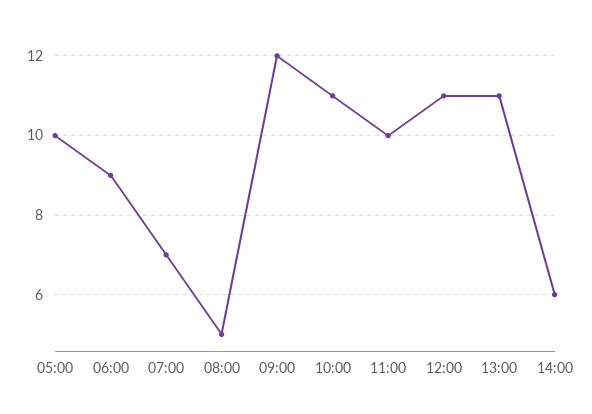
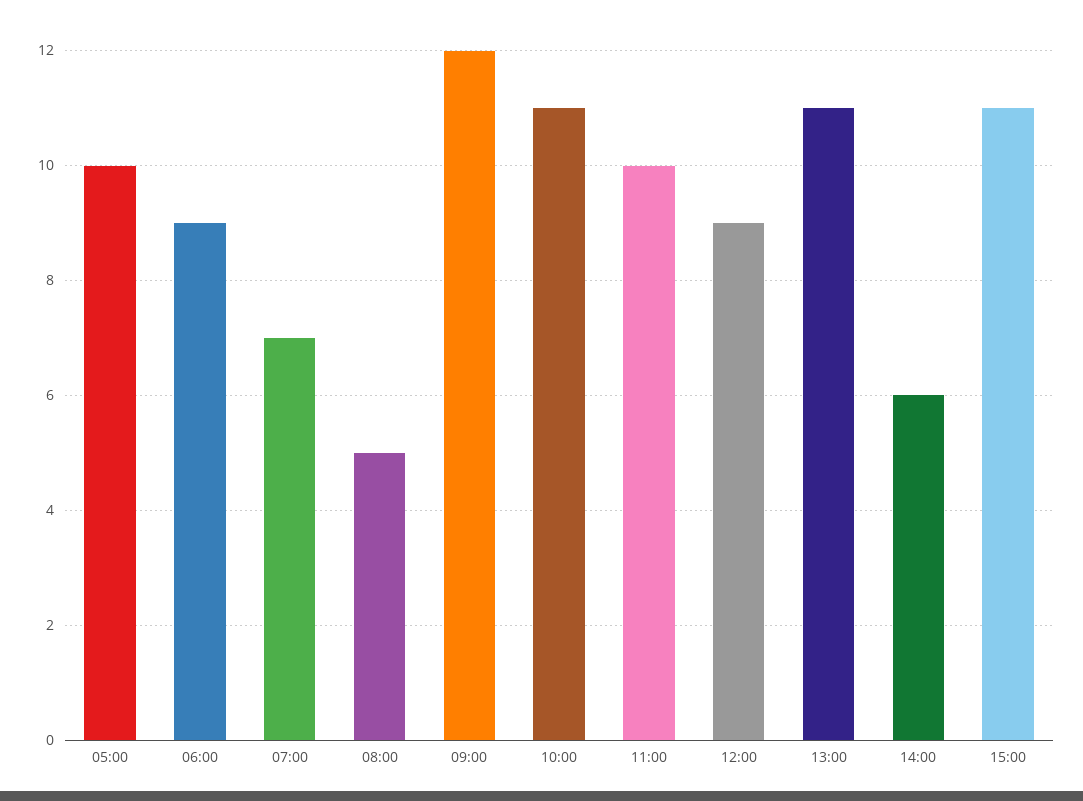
12:00: 11 -> 9
15:00: none -> 11

